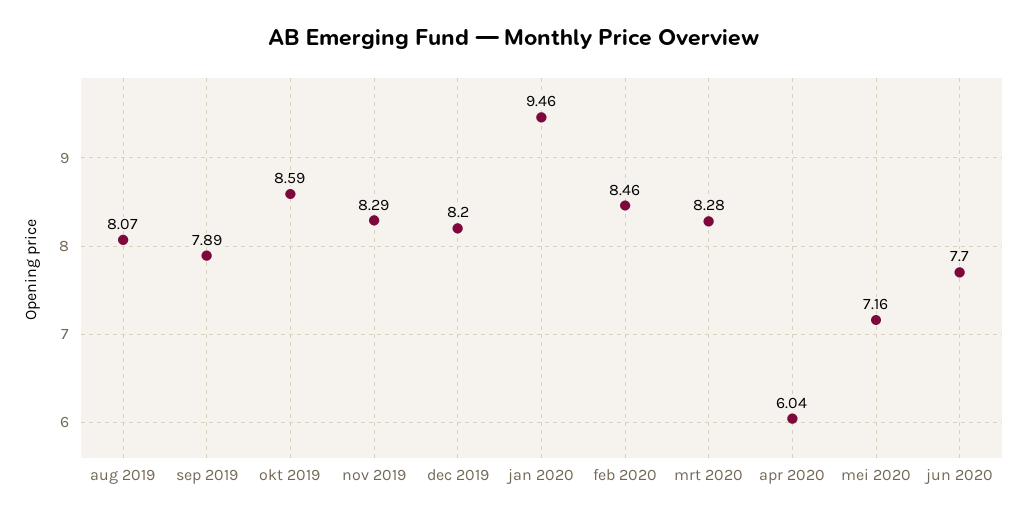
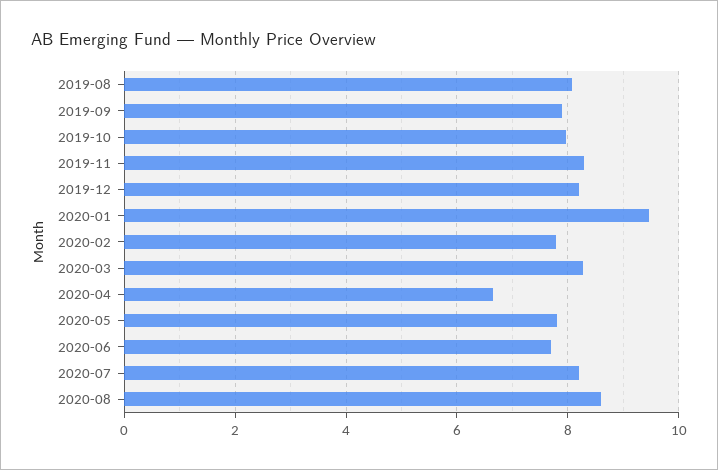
okt 2019: 8.59 -> 8
feb 2020: 8.46 -> 7.8
apr 2020: 6.04 -> 6.6
mei 2020: 7.16 -> 7.8
2020-07: none -> 8.2
2020-08: none -> 8.6

